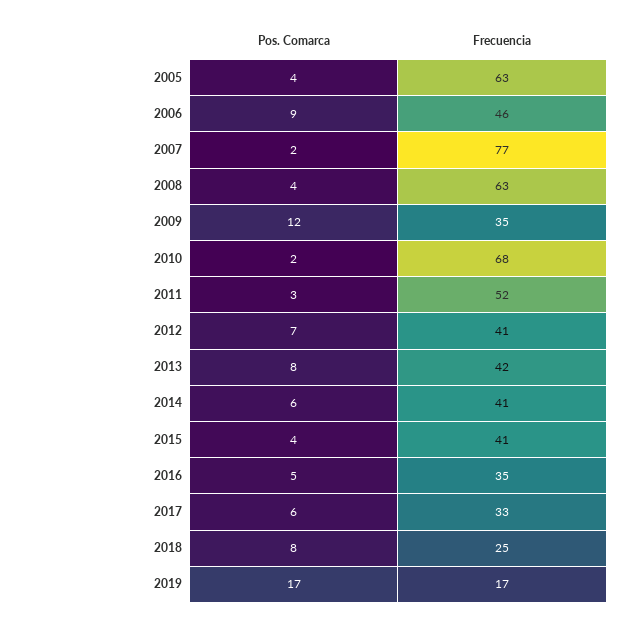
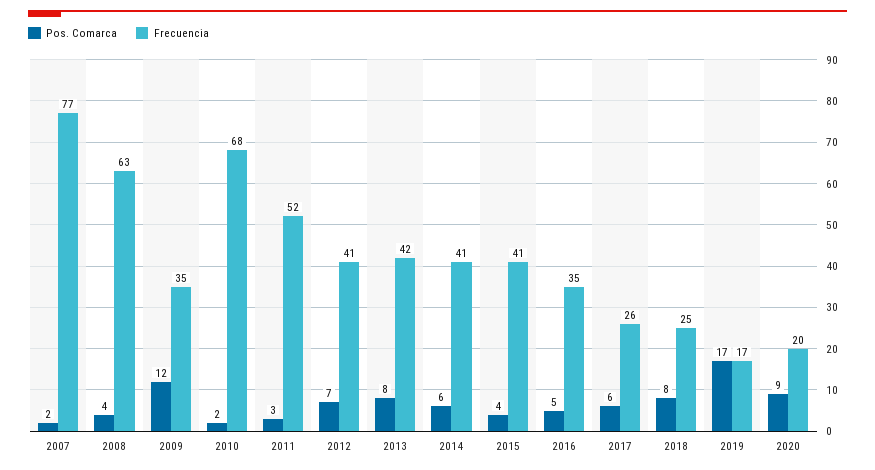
Pos. Comarca, 2005: 4 -> none
Frecuencia, 2005: 63 -> none
Pos. Comarca, 2006: 9 -> none
Frecuencia, 2006: 46 -> none
Frecuencia, 2017: 33 -> 26
Pos. Comarca, 2020: none -> 9
Frecuencia, 2020: none -> 20

